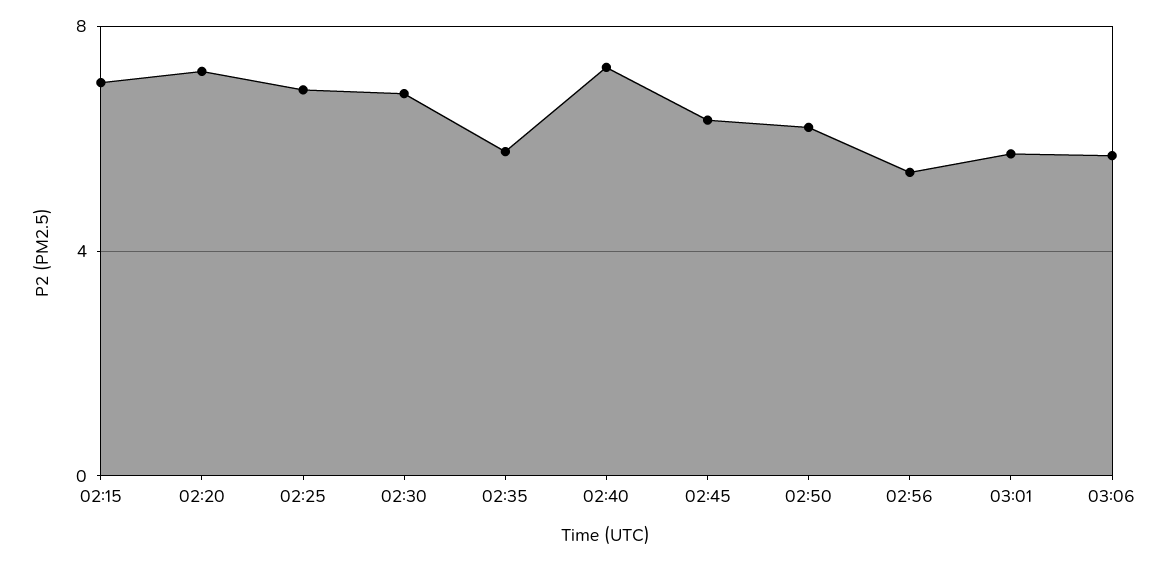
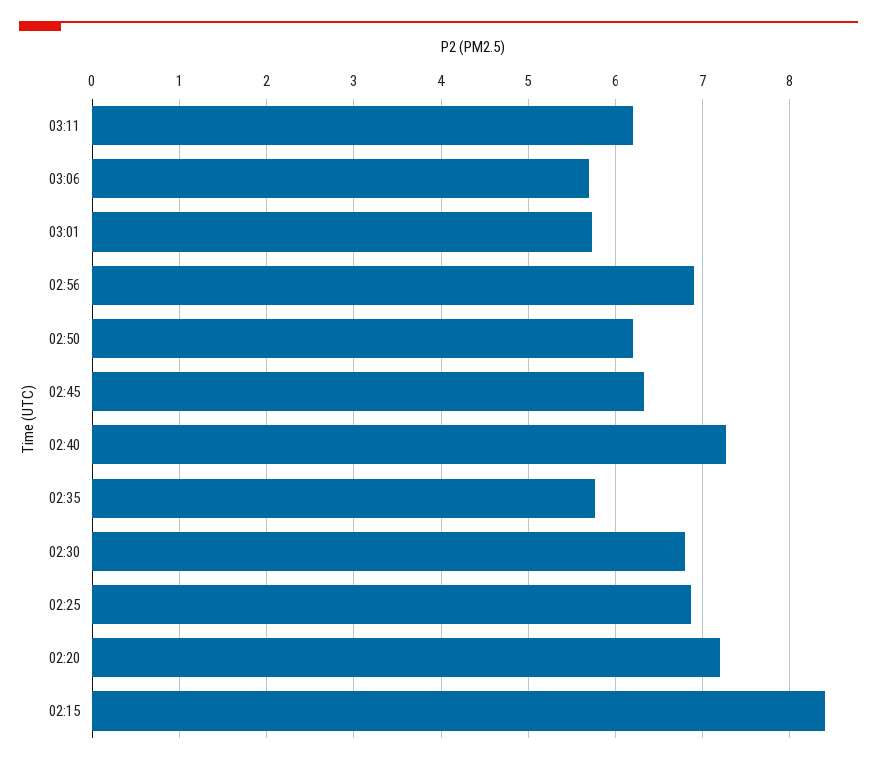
02:15: 7 -> 8.4
02:56: 5.5 -> 6.9
03:11: none -> 6.2

